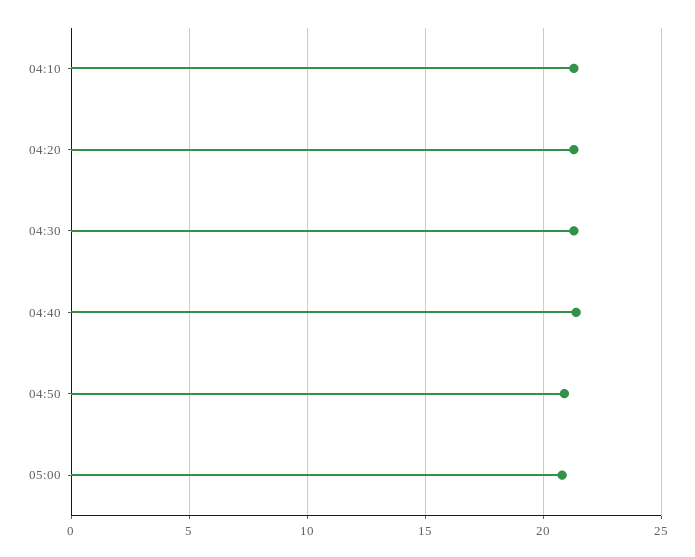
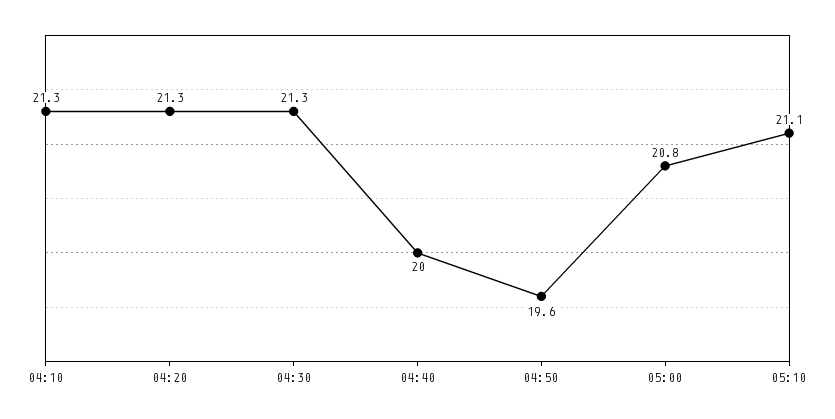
04:40: 21.5 -> 20
04:50: 21 -> 19.6
05:10: none -> 21.1

